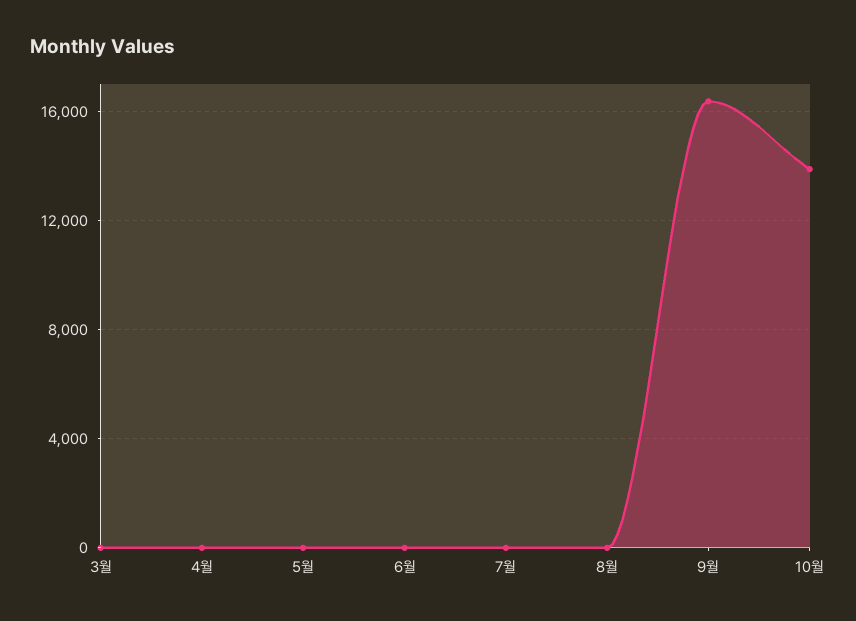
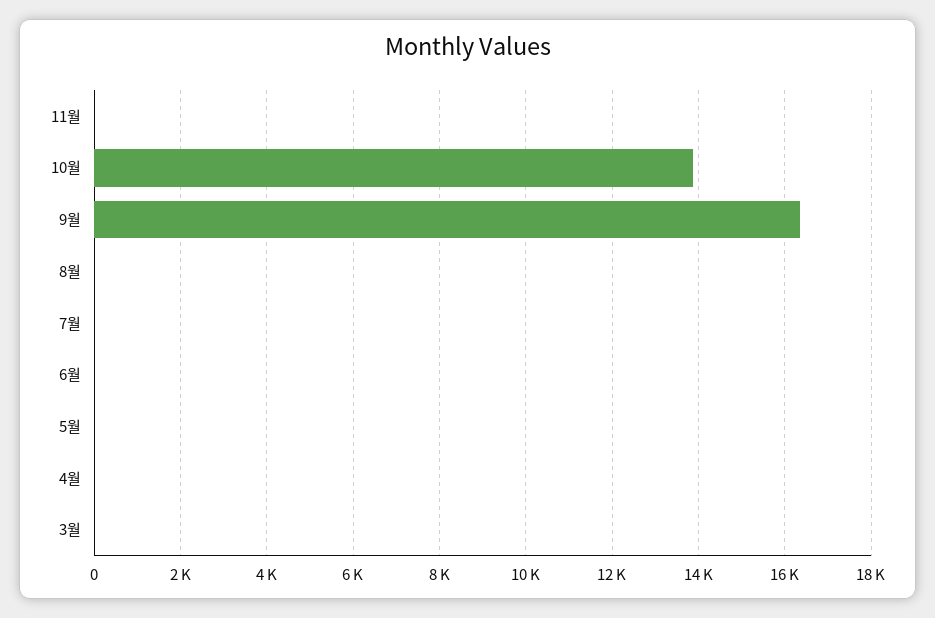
11월: none -> 0

